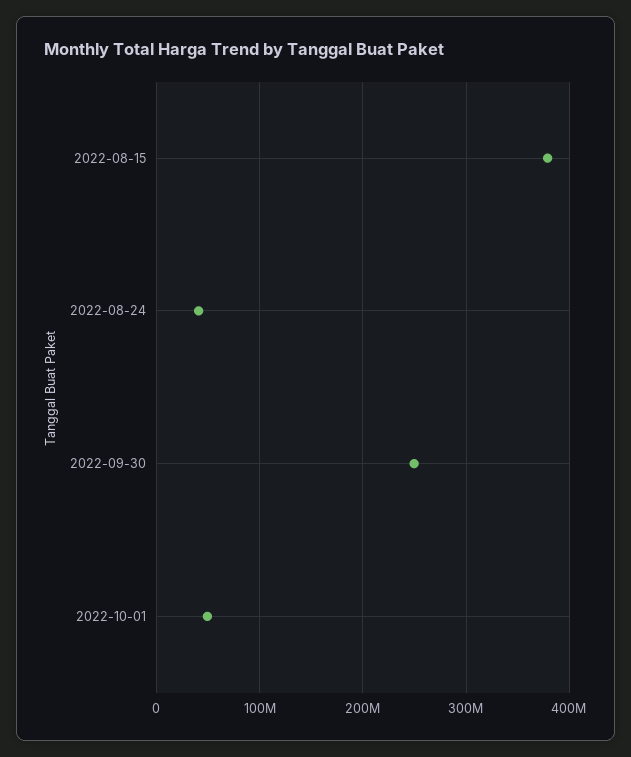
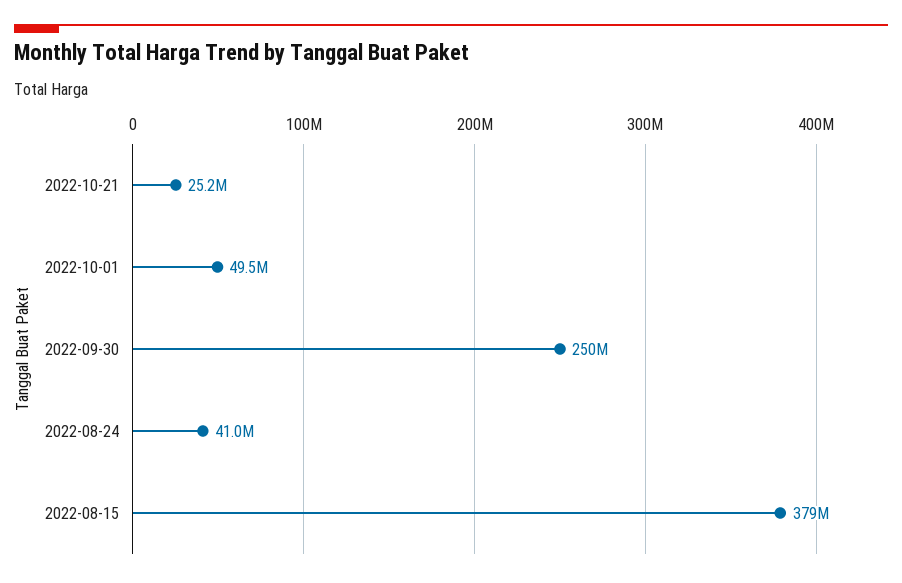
2022-10-21: none -> 25200000

